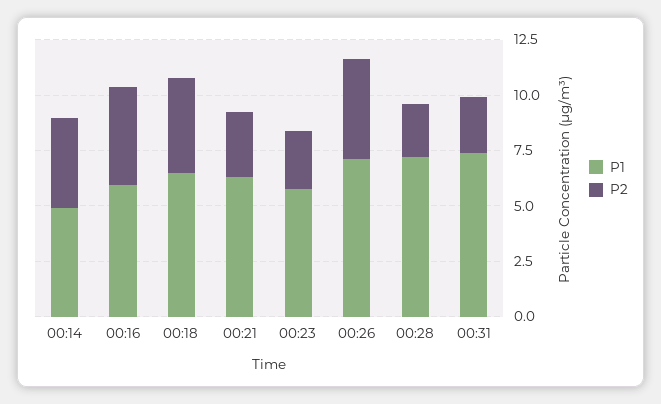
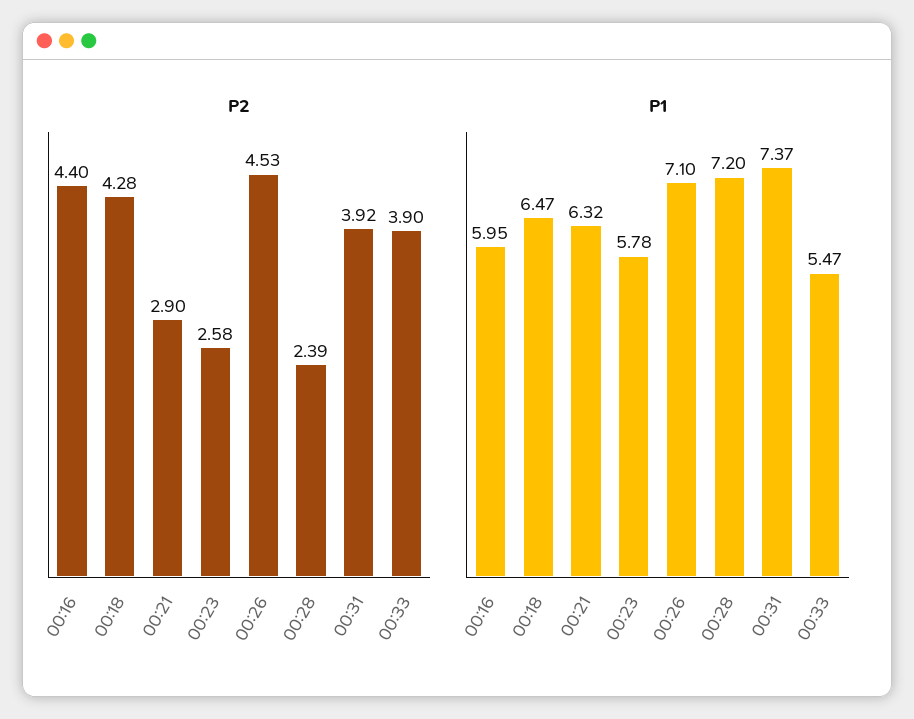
P1, 00:14: 5 -> none
P2, 00:14: 4 -> none
P2, 00:31: 2.5 -> 3.92
P2, 00:33: none -> 3.9
P1, 00:33: none -> 5.47

